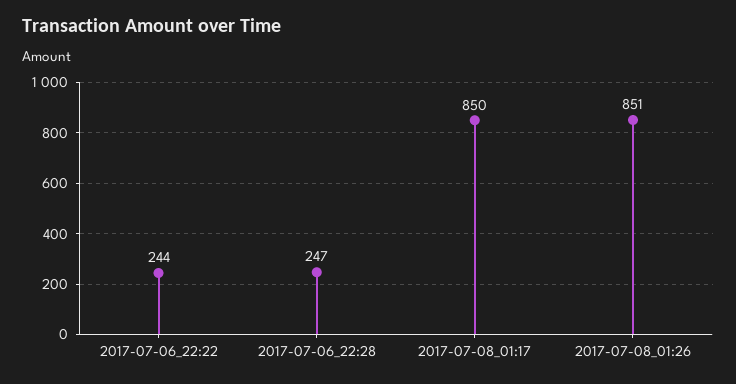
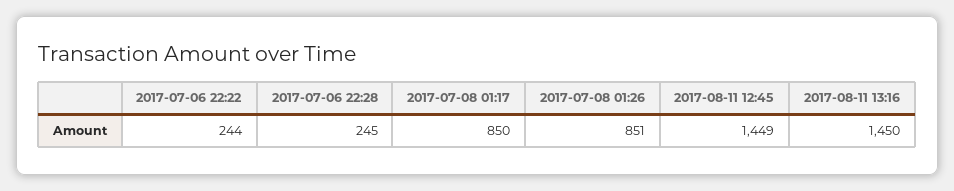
2017-07-06_22:28: 247 -> 245
2017-08-11 12:45: none -> 1449
2017-08-11 13:16: none -> 1450

